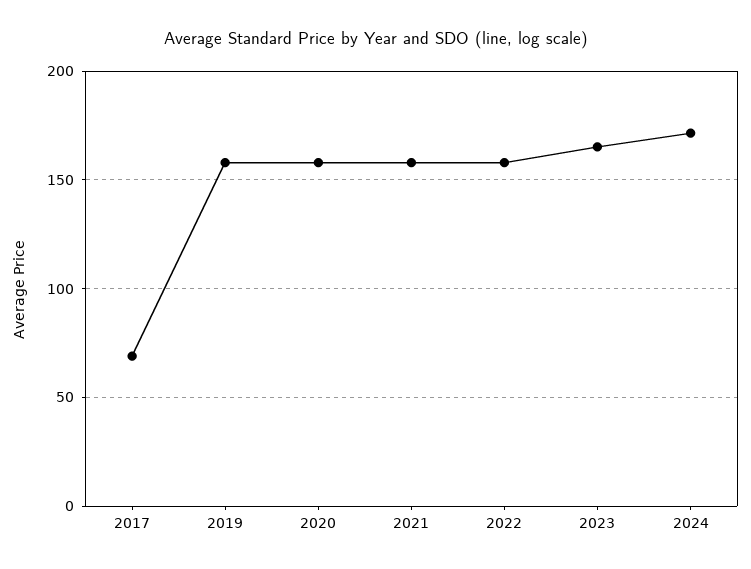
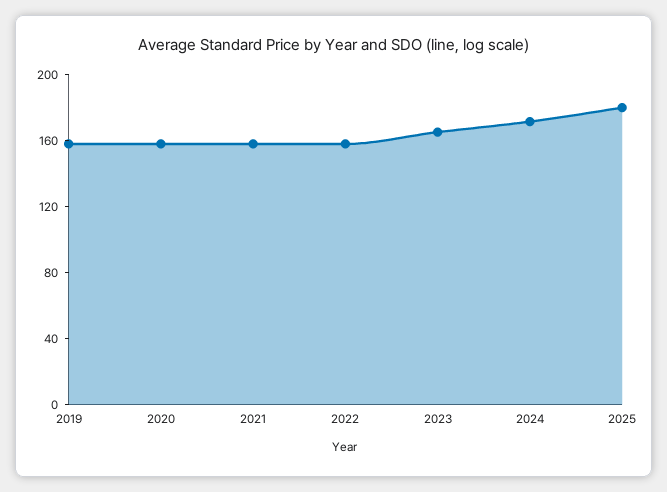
2017: 70 -> none
2025: none -> 180

